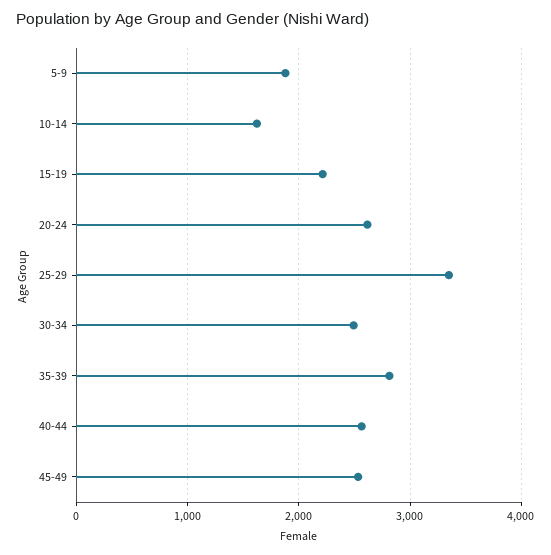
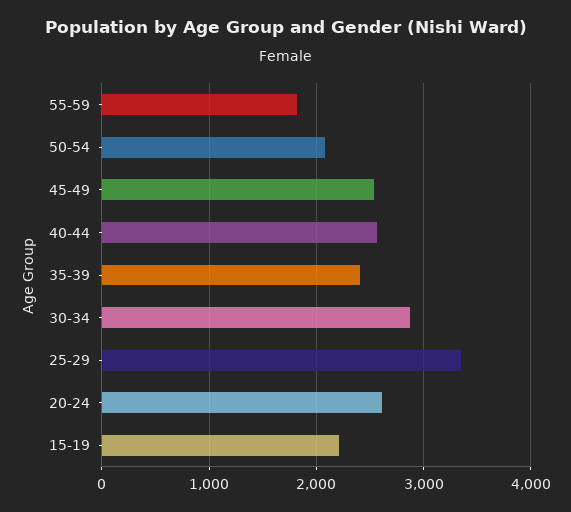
5-9: 1900 -> none
10-14: 1600 -> none
30-34: 2500 -> 2900
35-39: 2800 -> 2400
55-59: none -> 1800
50-54: none -> 2100

